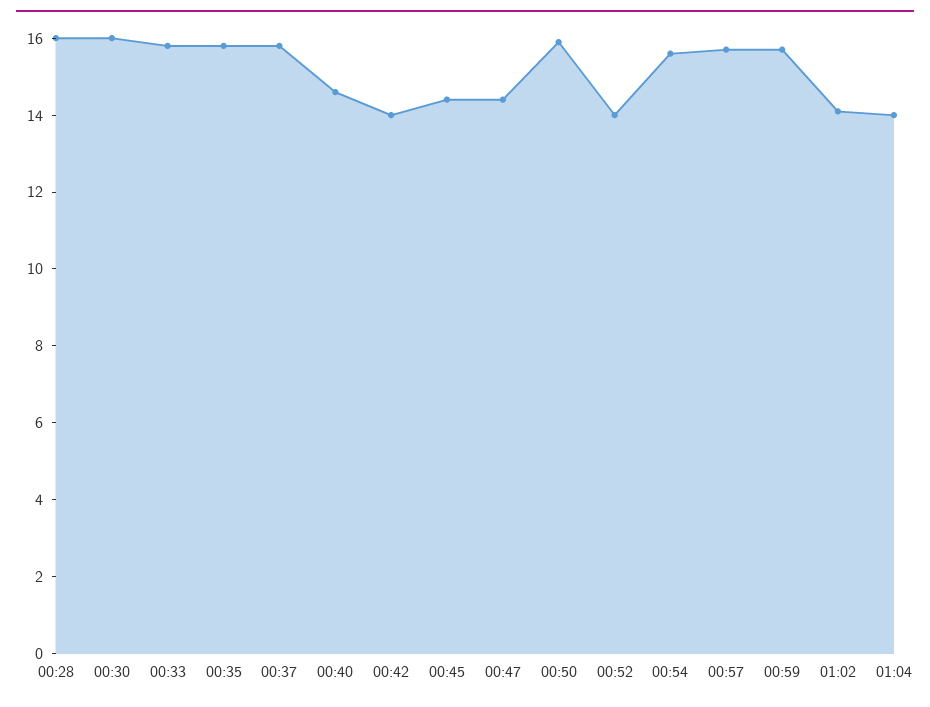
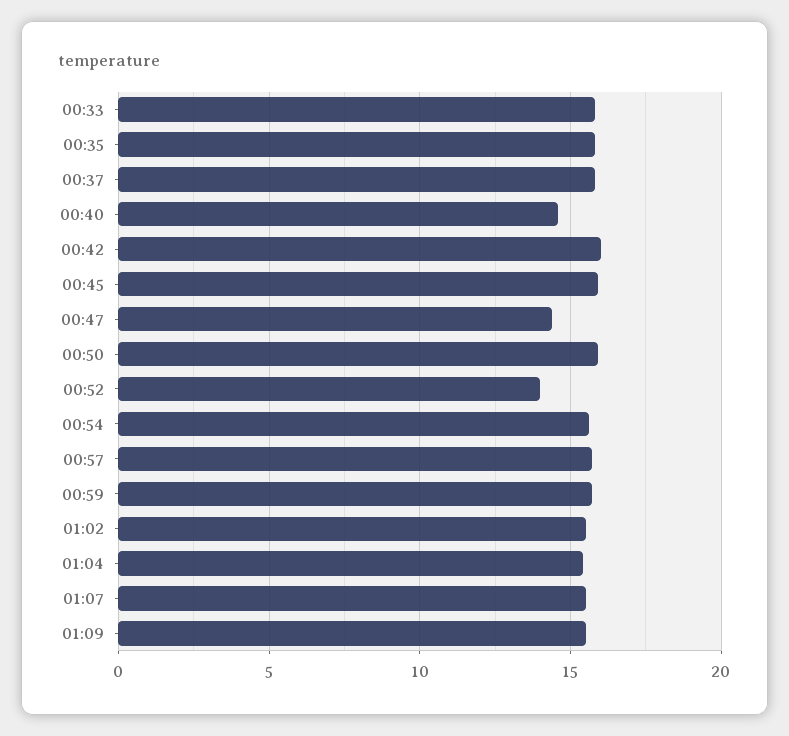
00:28: 16 -> none
00:30: 16 -> none
00:42: 14 -> 16
00:45: 14.5 -> 16
01:02: 14 -> 15.5
01:04: 14 -> 15.5
01:07: none -> 15.5
01:09: none -> 15.5

